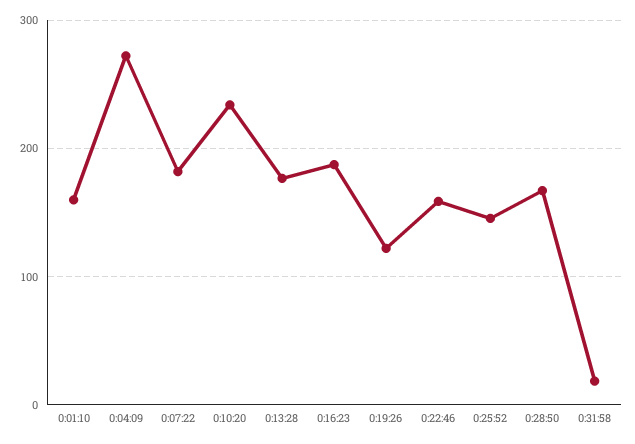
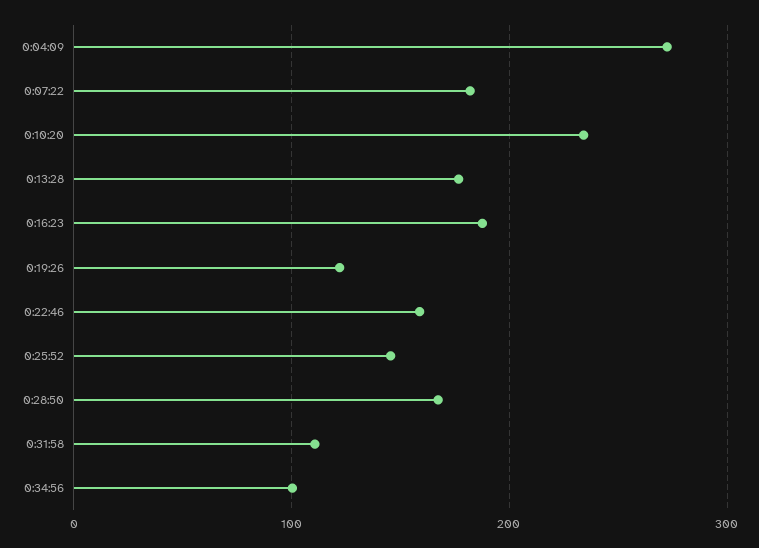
0:01:10: 160 -> none
0:31:58: 20 -> 110
0:34:56: none -> 100

